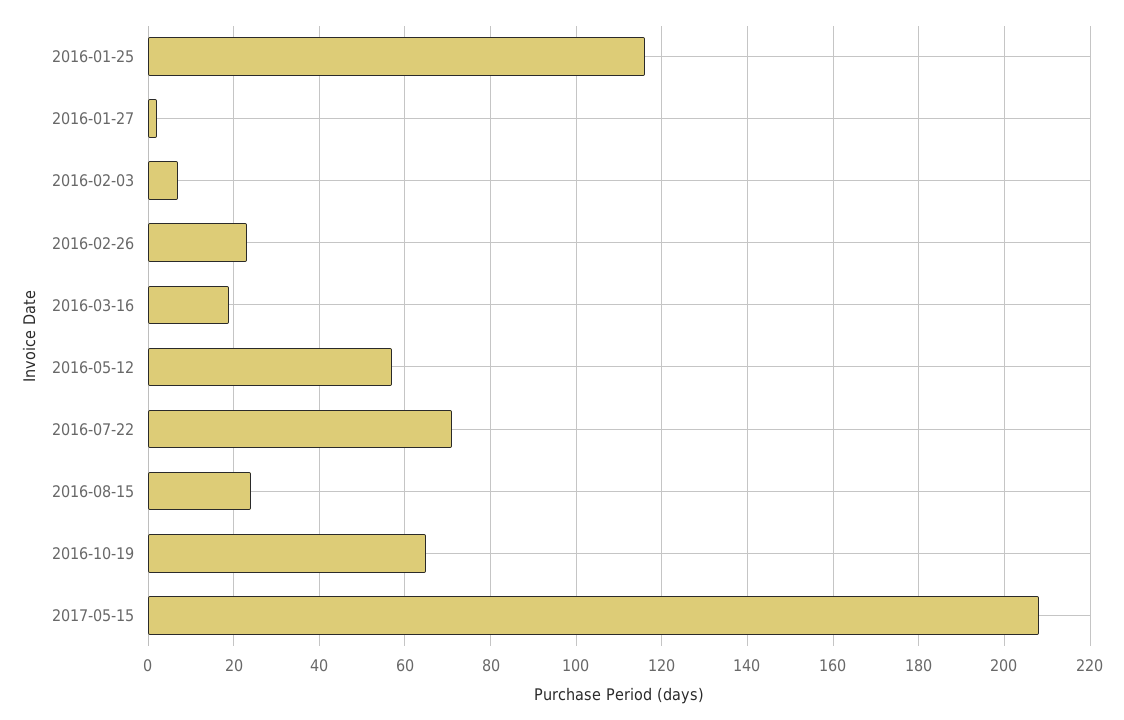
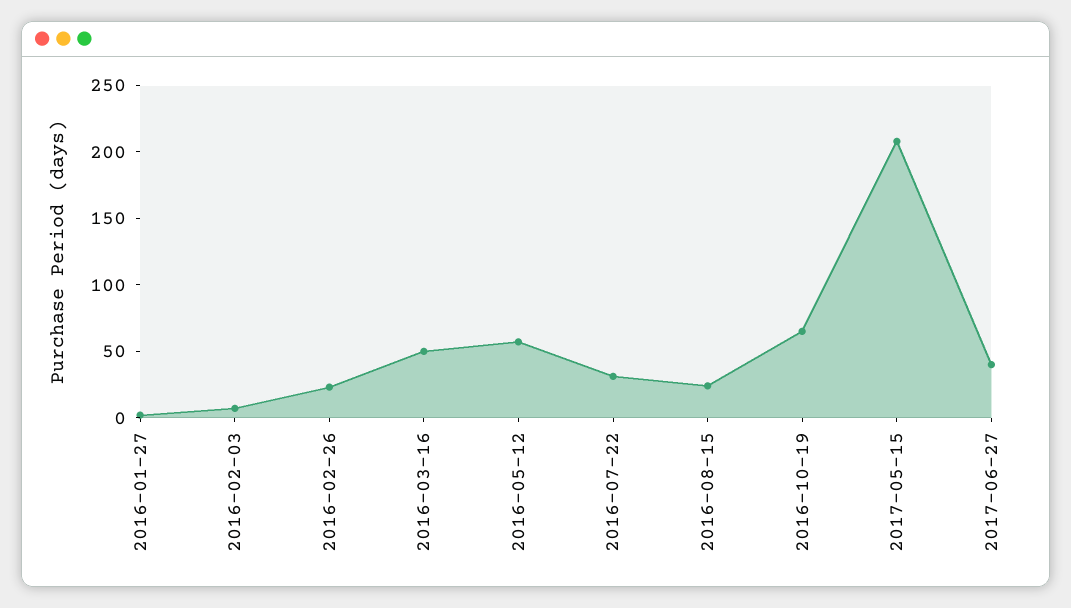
2016-01-25: 115 -> none
2016-03-16: 20 -> 50
2016-07-22: 70 -> 30
2017-06-27: none -> 40

